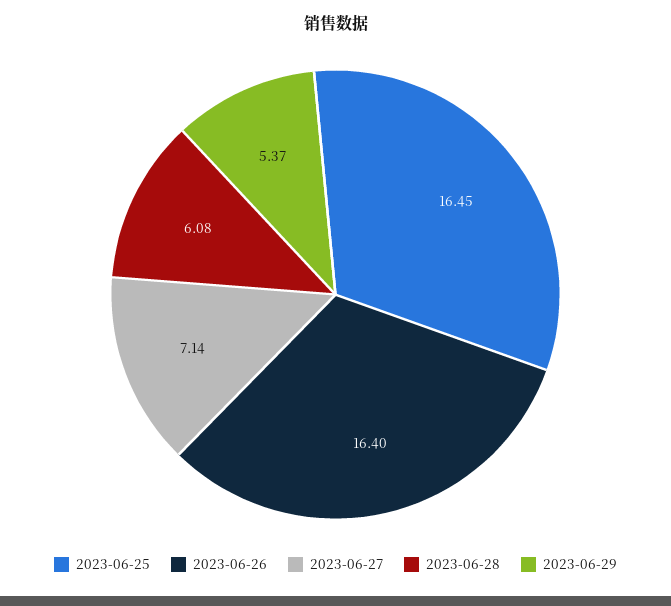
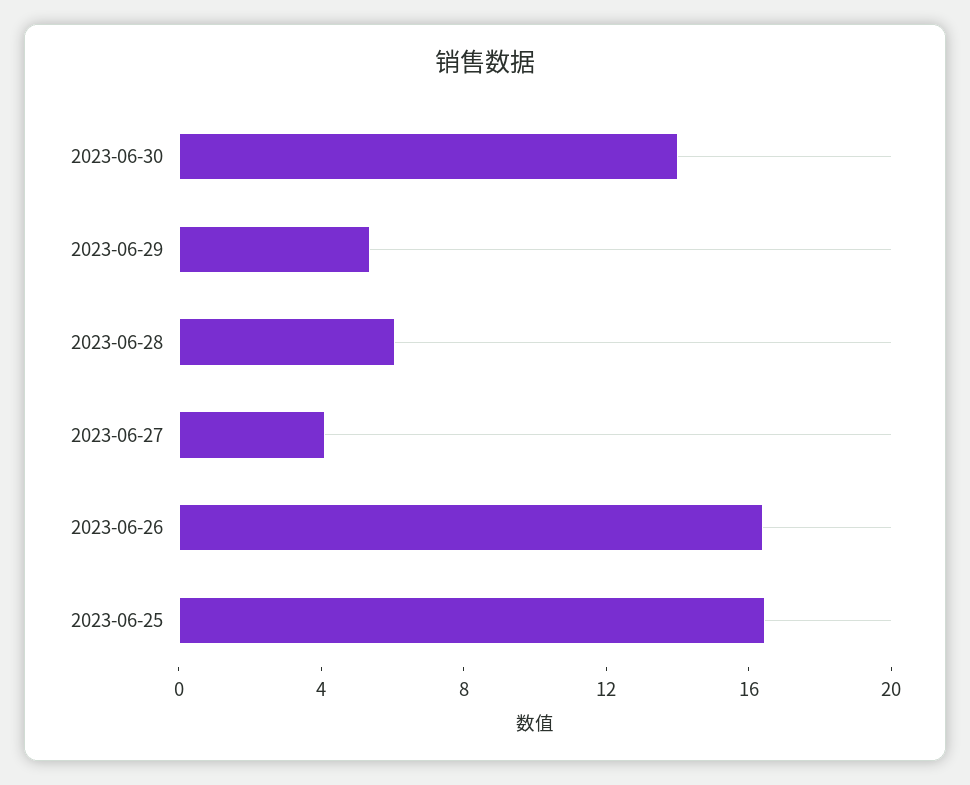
2023-06-27: 7.14 -> 4
2023-06-30: none -> 14

